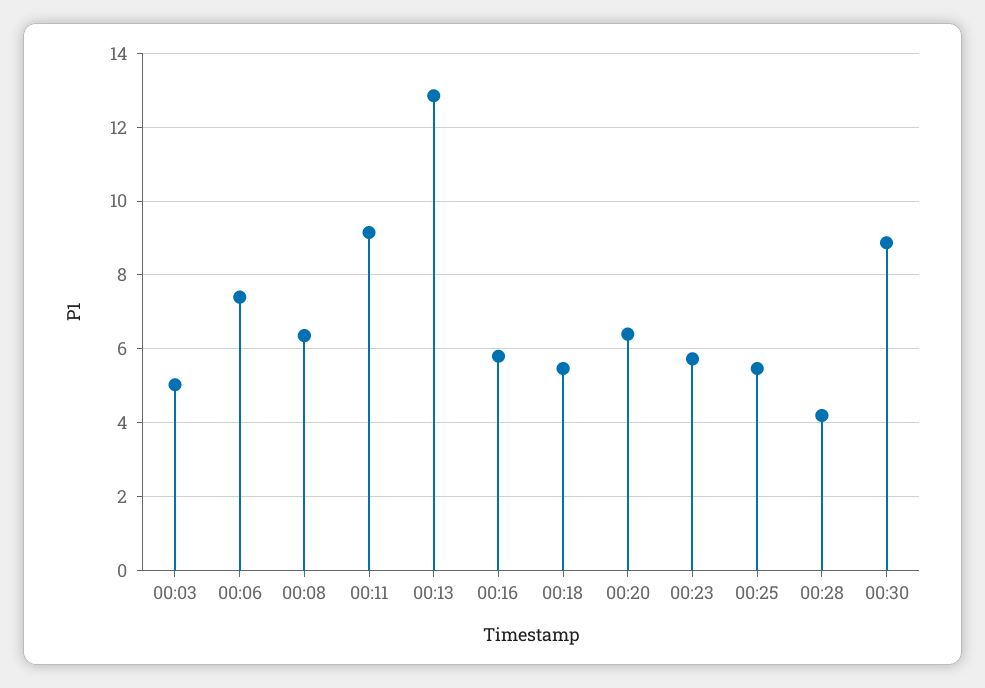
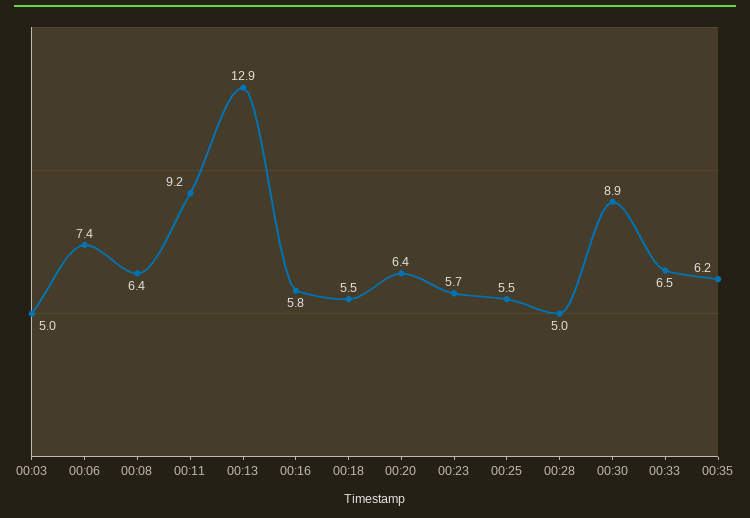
00:28: 4.2 -> 5
00:33: none -> 6.5
00:35: none -> 6.2

